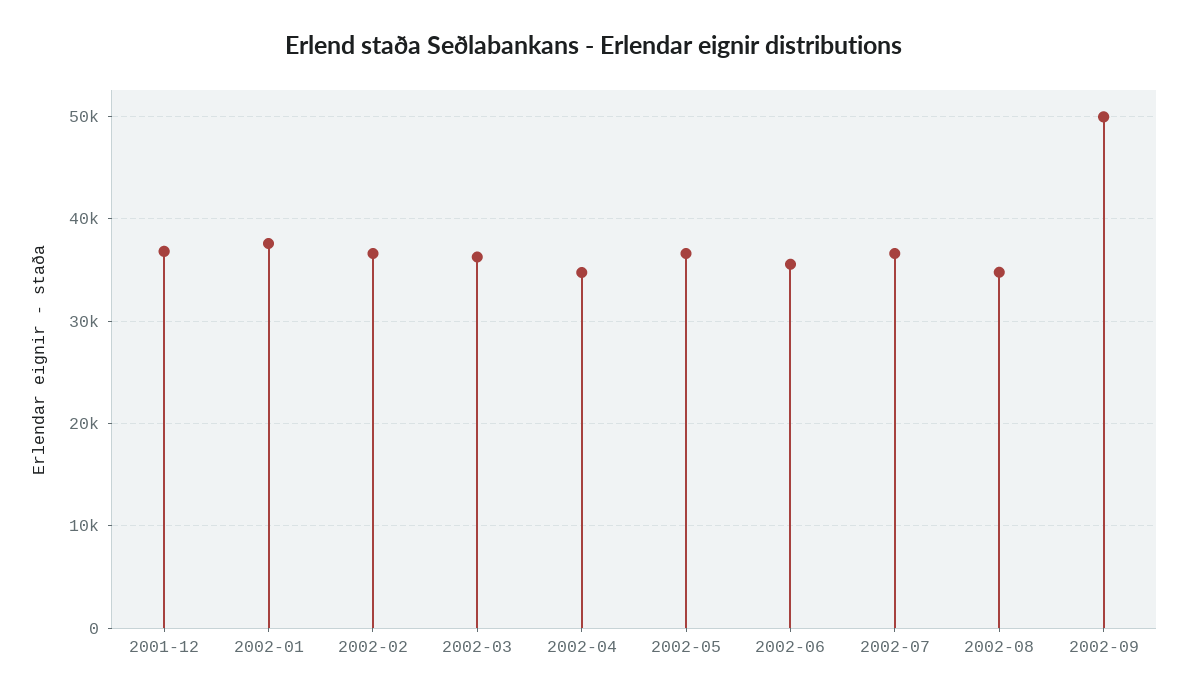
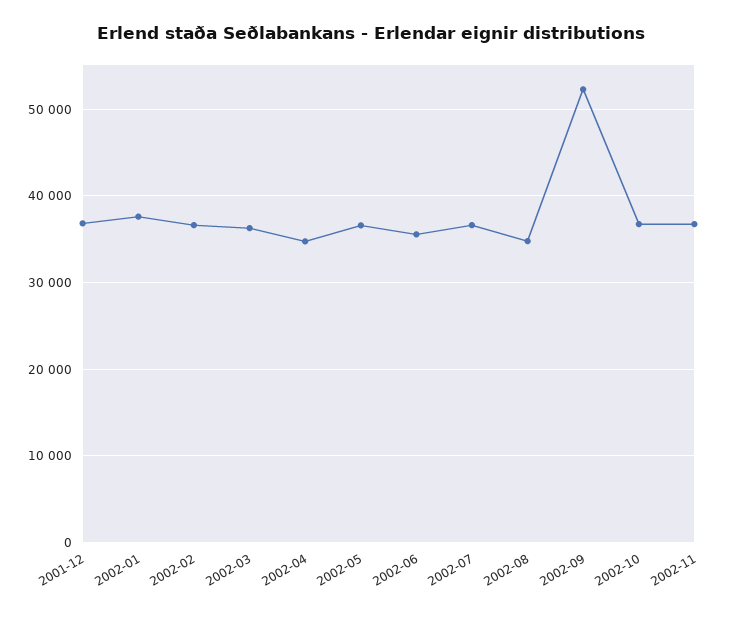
2002-09: 50000 -> 52000
2002-10: none -> 37000
2002-11: none -> 37000

